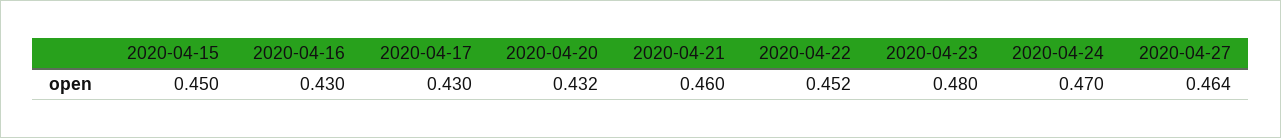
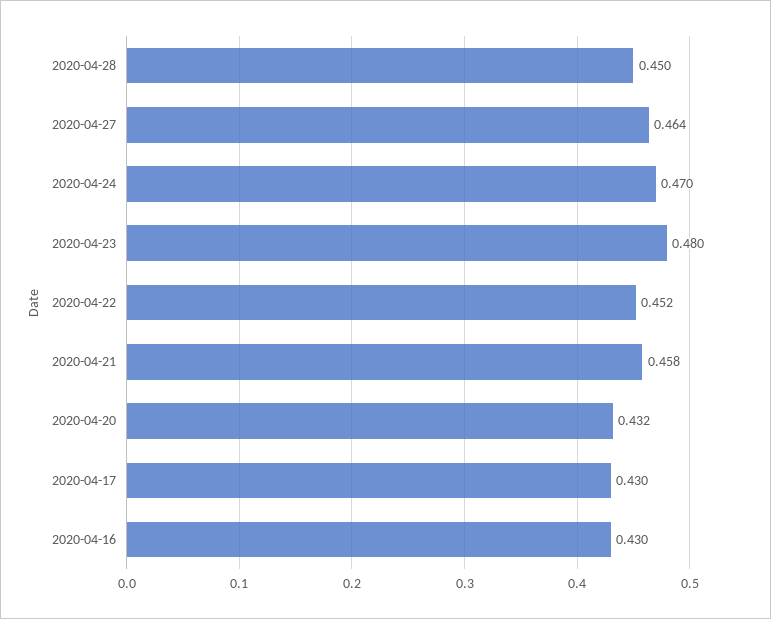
2020-04-15: 0.45 -> none
2020-04-21: 0.46 -> 0.458
2020-04-28: none -> 0.45

